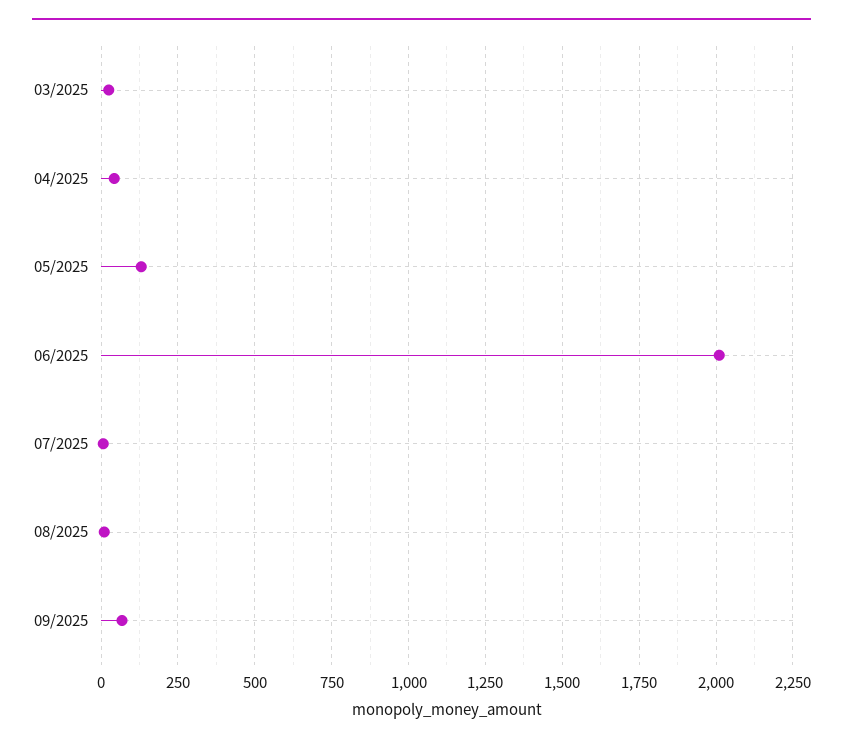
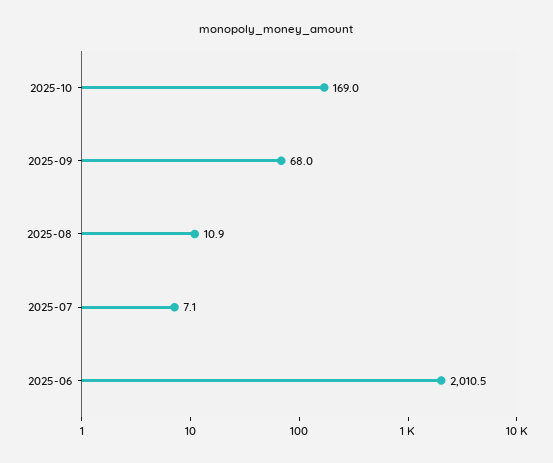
03/2025: 25 -> none
04/2025: 50 -> none
05/2025: 125 -> none
2025-10: none -> 169

